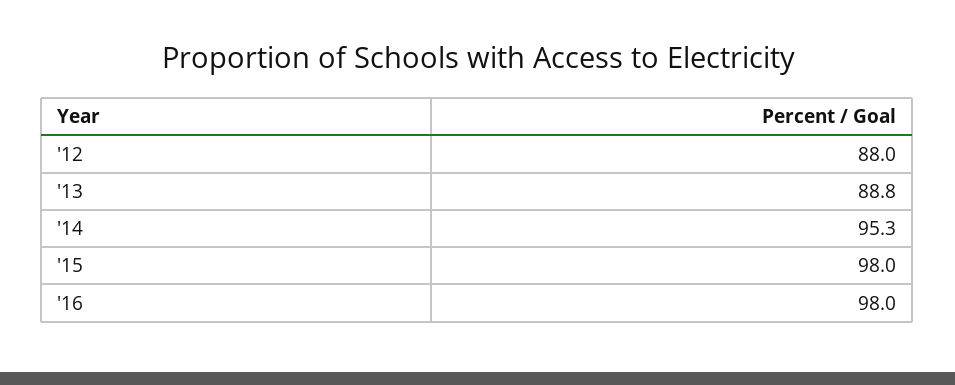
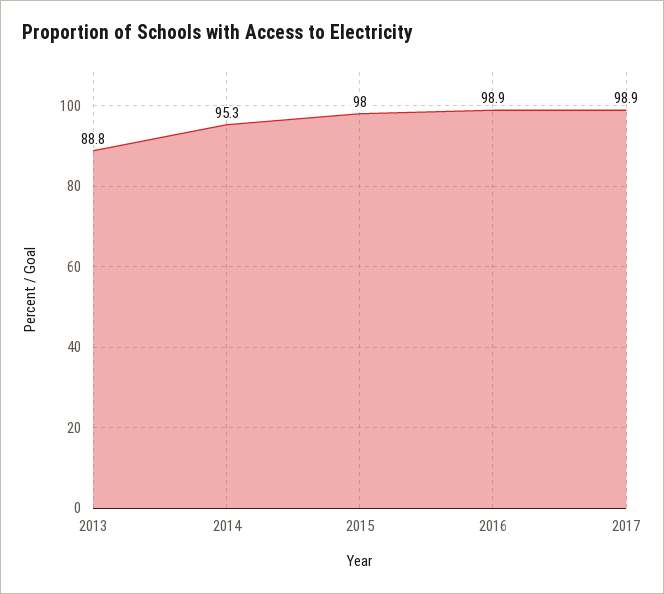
'12: 88 -> none
'16: 98 -> 98.9
2017: none -> 98.9

